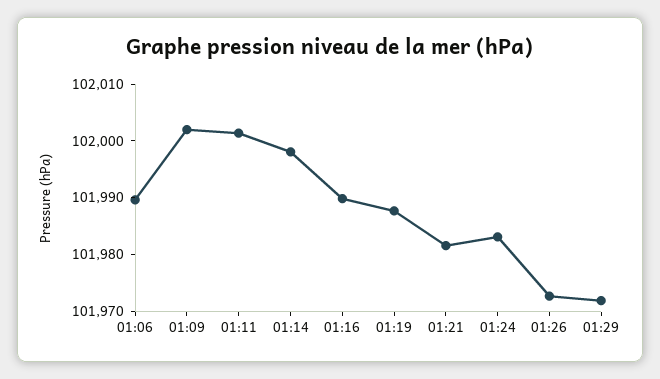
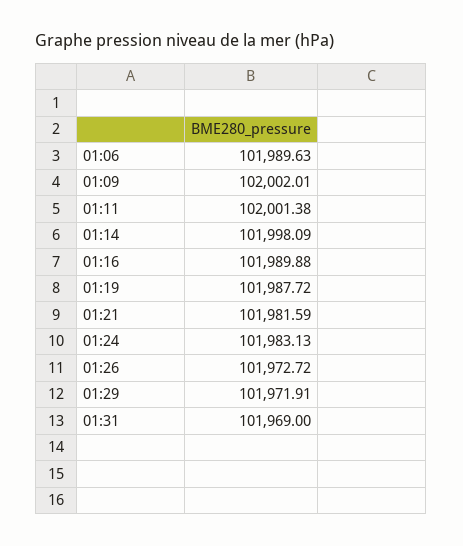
01:31: none -> 101969

